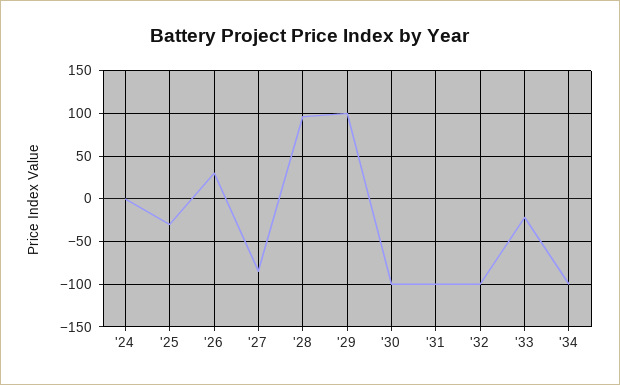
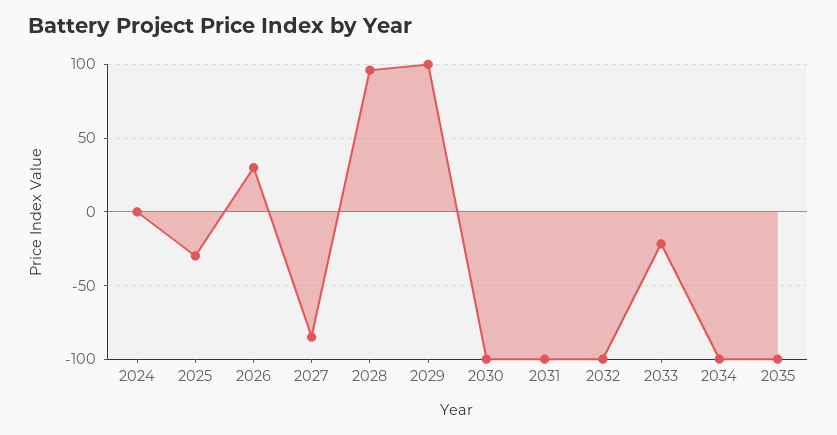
2035: none -> -100

